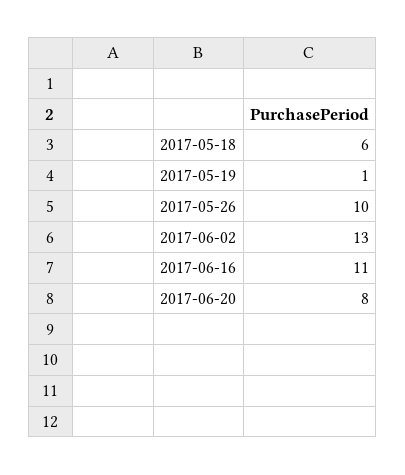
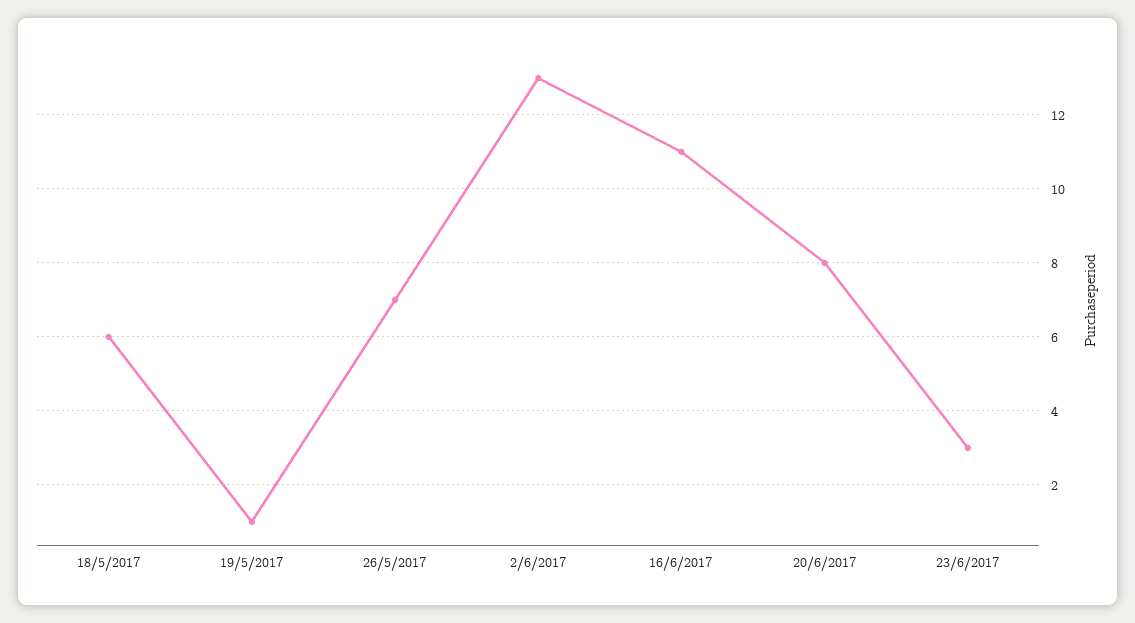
2017-05-26: 10 -> 7
23/6/2017: none -> 3

